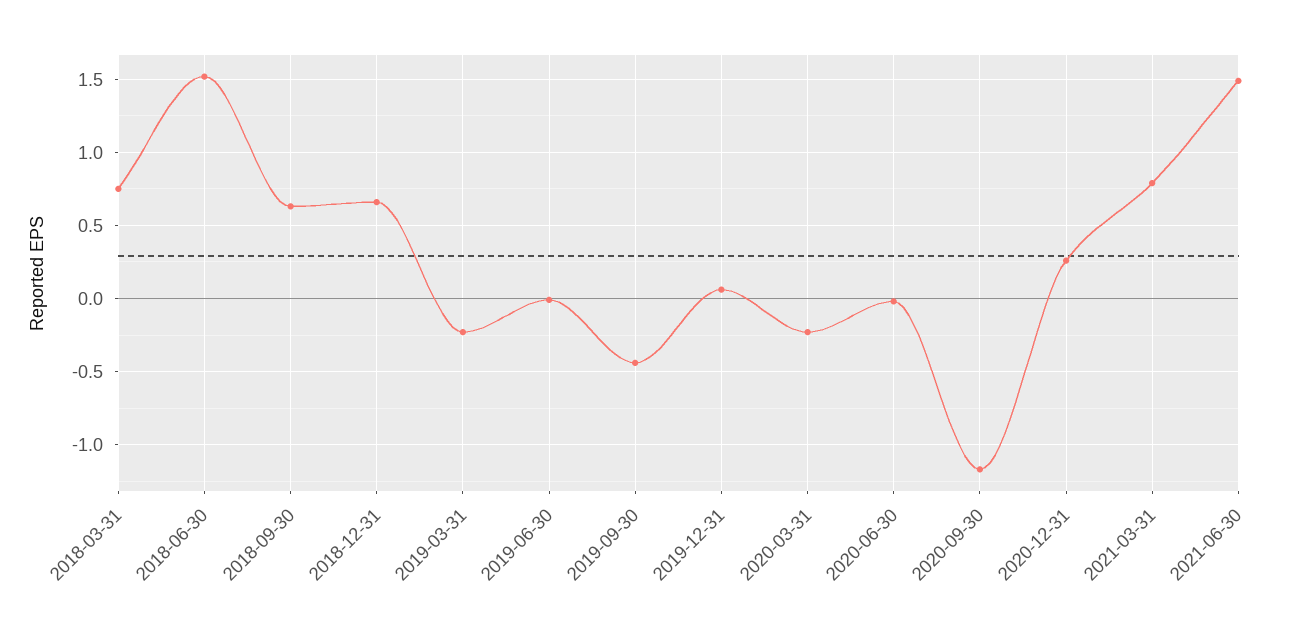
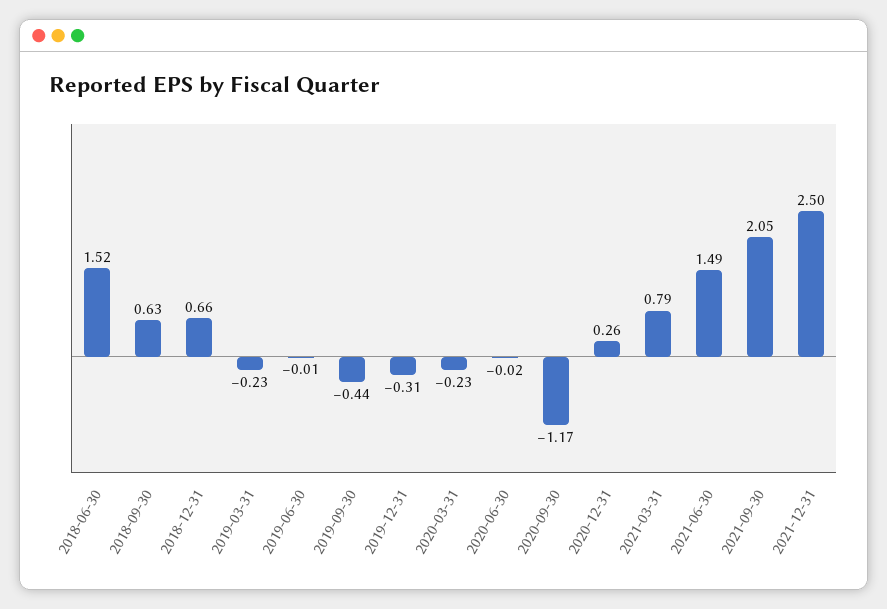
2018-03-31: 0.75 -> none
2019-12-31: 0.05 -> -0.31
2021-09-30: none -> 2.05
2021-12-31: none -> 2.5

